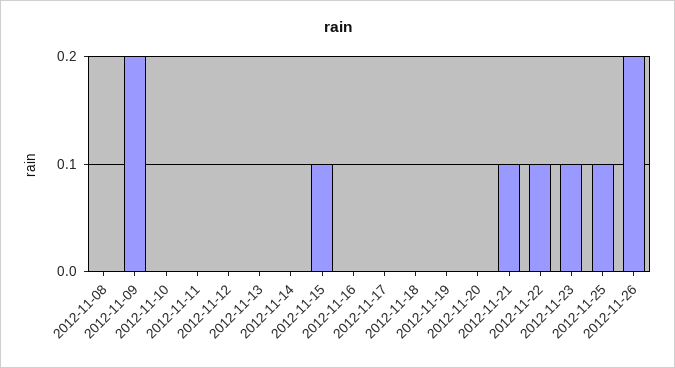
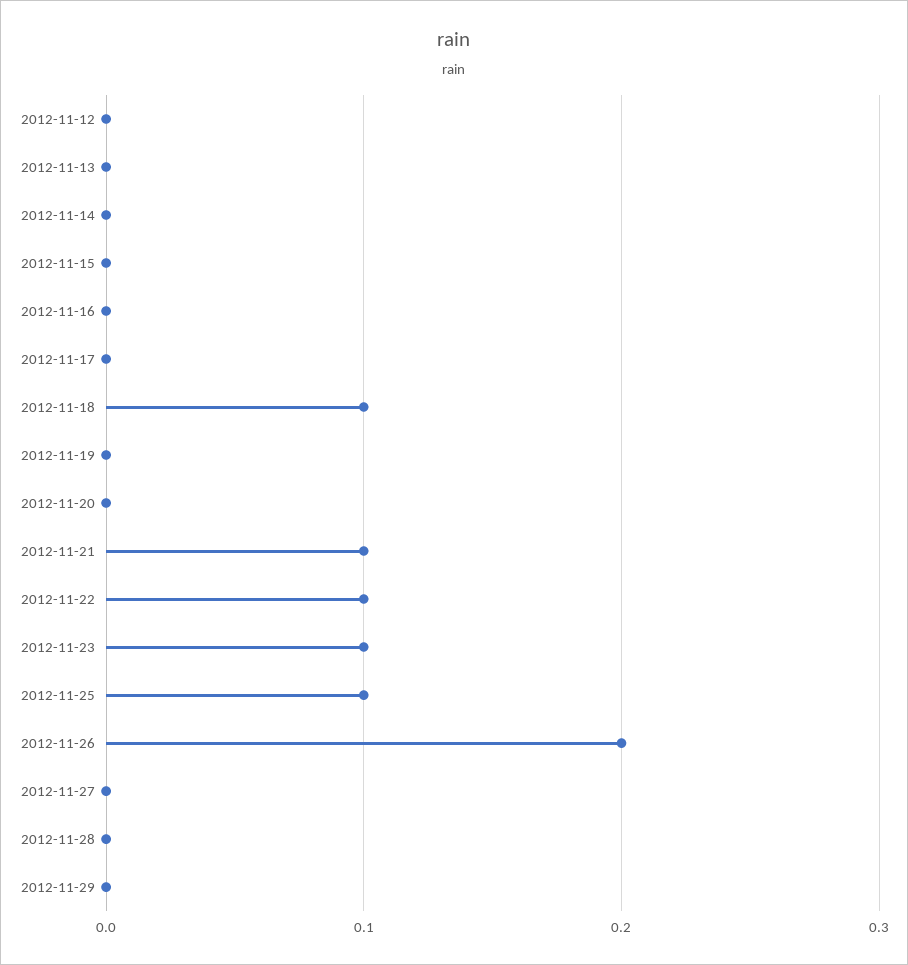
2012-11-08: 0 -> none
2012-11-09: 0.2 -> none
2012-11-10: 0 -> none
2012-11-11: 0 -> none
2012-11-15: 0.1 -> 0
2012-11-18: 0 -> 0.1
2012-11-27: none -> 0
2012-11-28: none -> 0
2012-11-29: none -> 0

